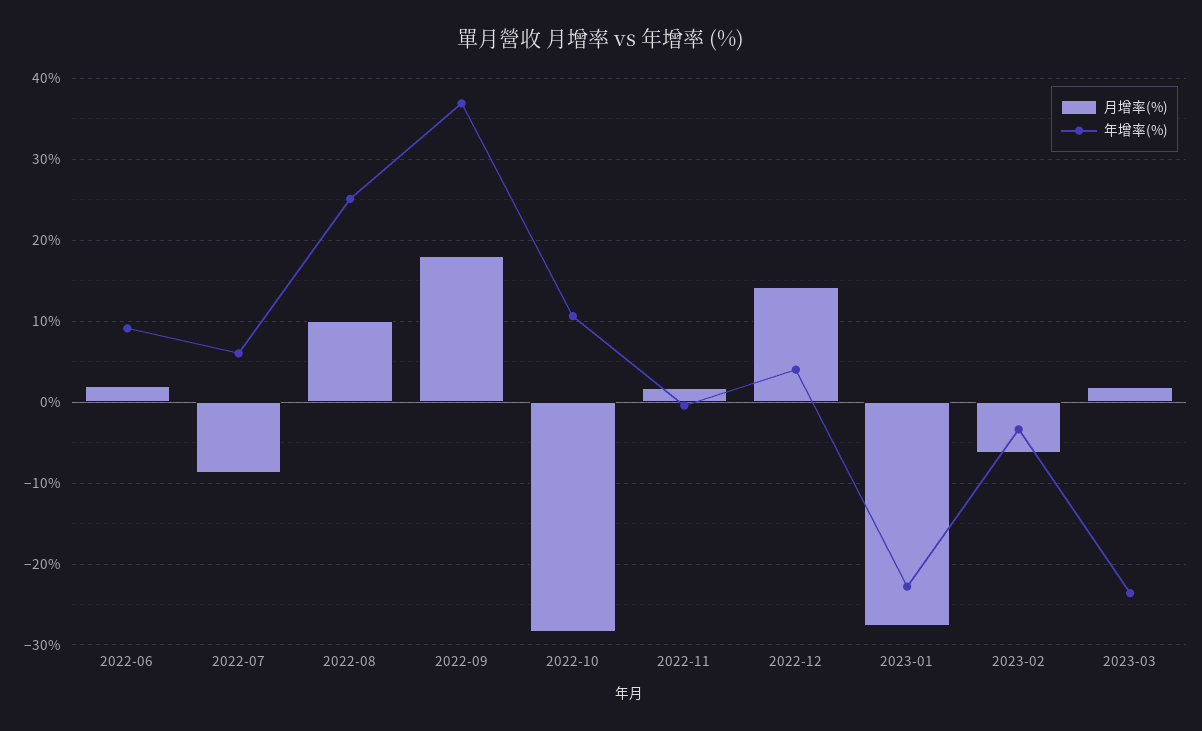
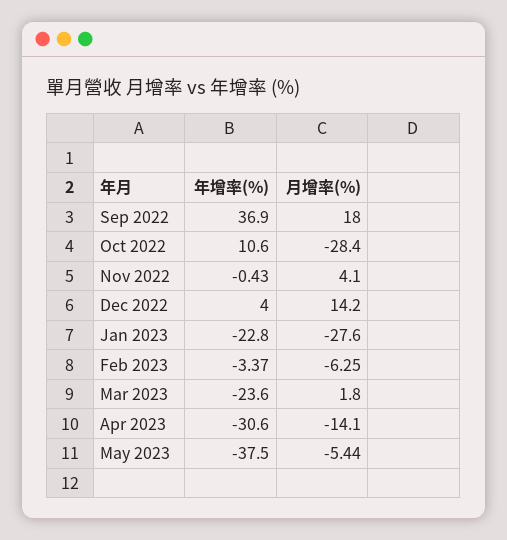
月增率(%), 2022-06: 2 -> none
年增率(%), 2022-06: 9 -> none
月增率(%), 2022-07: -9 -> none
年增率(%), 2022-07: 6 -> none
月增率(%), 2022-08: 10 -> none
年增率(%), 2022-08: 25 -> none
月增率(%), 2022-11: 2 -> 4.1
年增率(%), Apr 2023: none -> -30.6
月增率(%), Apr 2023: none -> -14.1
年增率(%), May 2023: none -> -37.5
月增率(%), May 2023: none -> -5.44

